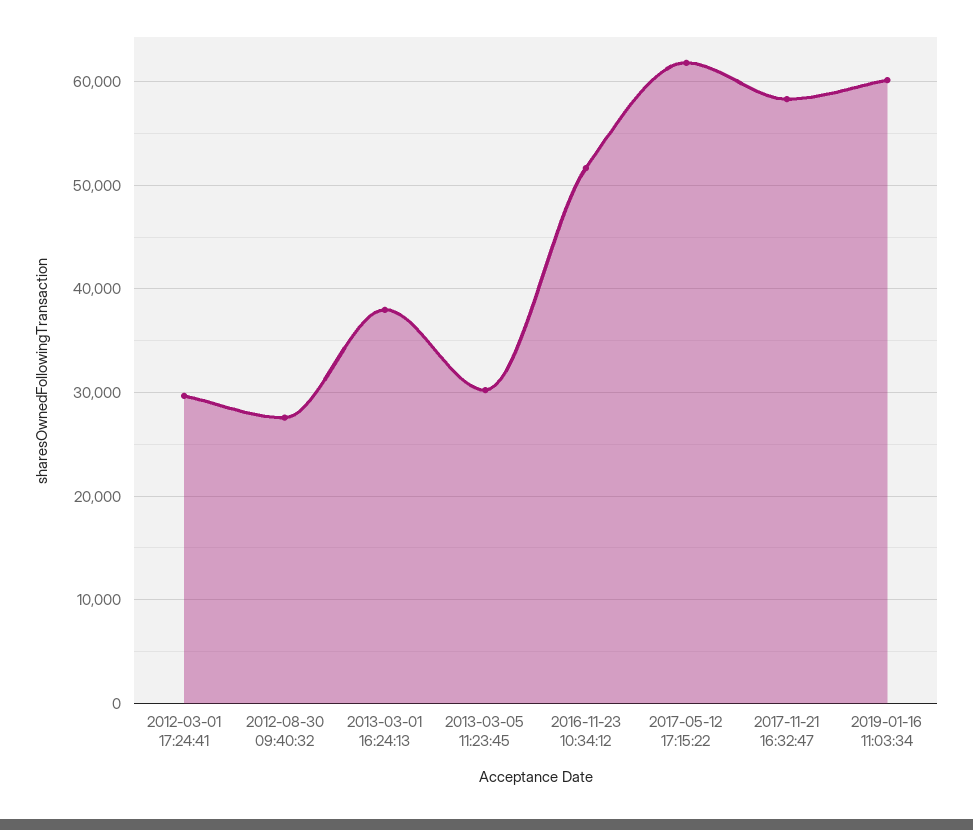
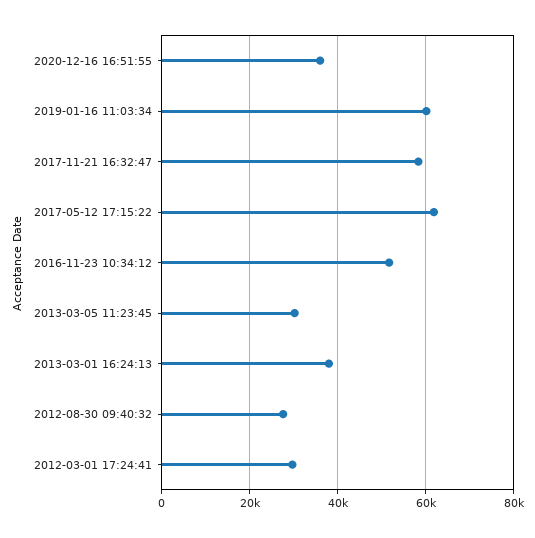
2020-12-16 16:51:55: none -> 36000

